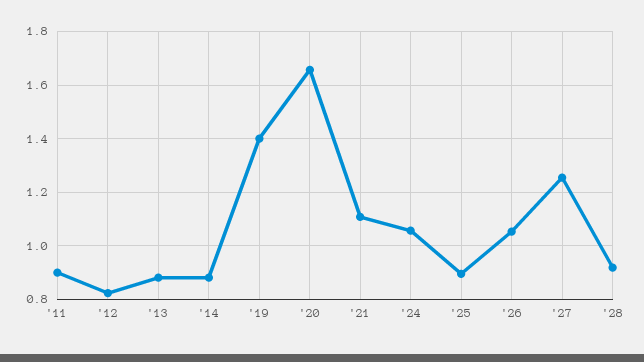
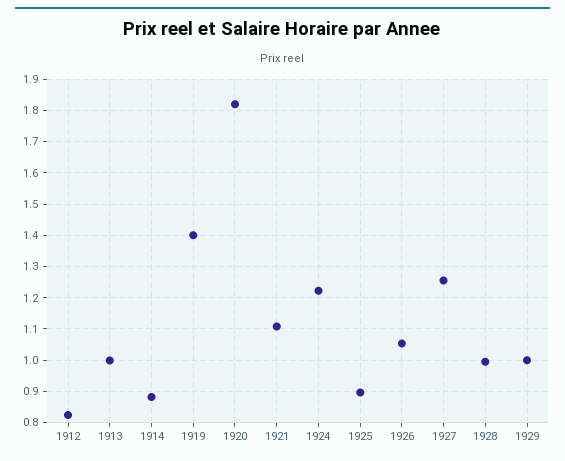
'11: 0.9 -> none
'13: 0.875 -> 1
'20: 1.65 -> 1.82
'24: 1.05 -> 1.22
'28: 0.925 -> 1
1929: none -> 1

